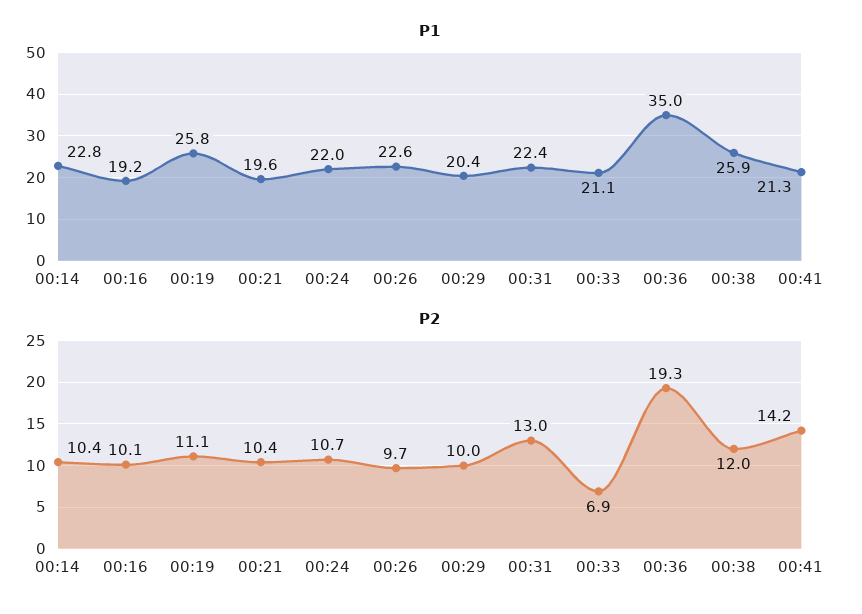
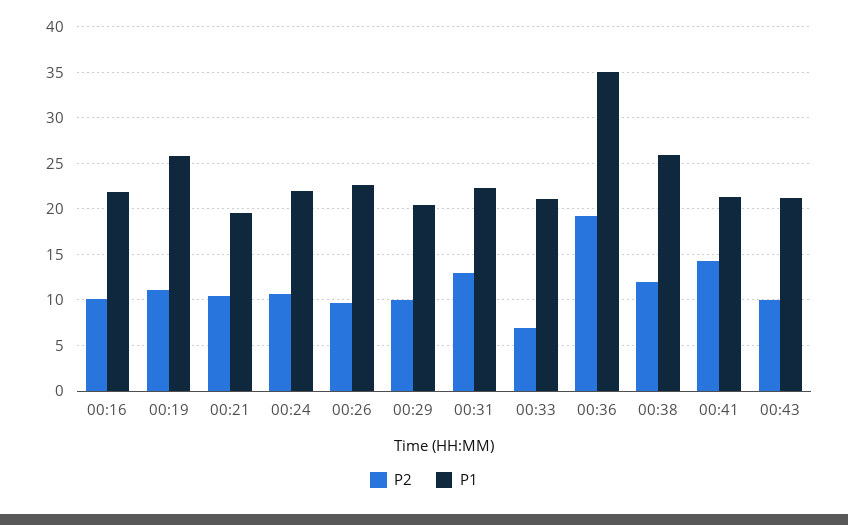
P1, 00:14: 22.8 -> none
P1, 00:16: 19.2 -> 22
P2, 00:14: 10.4 -> none
P2, 00:43: none -> 10
P1, 00:43: none -> 21

